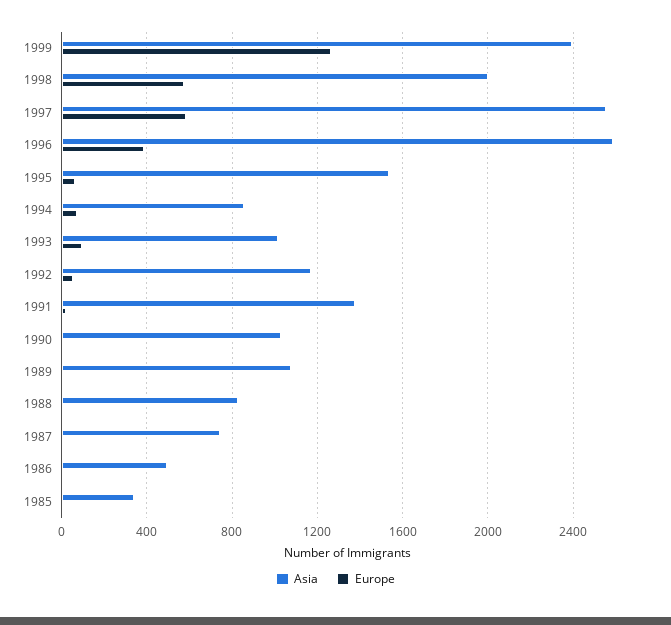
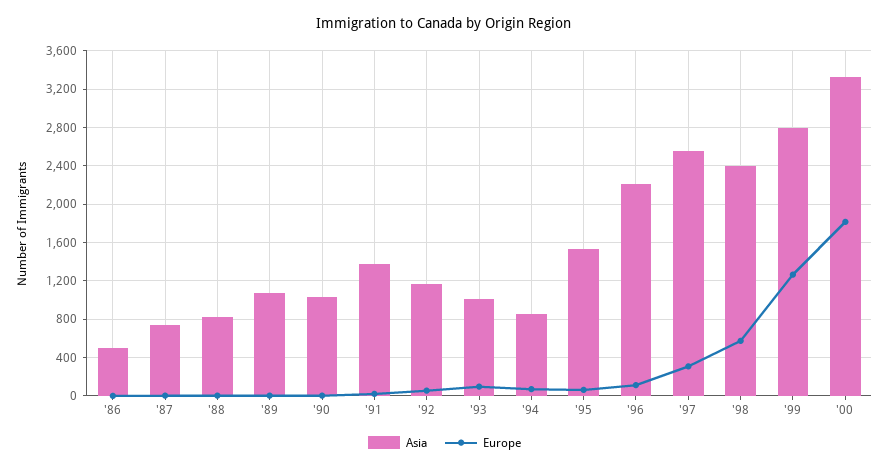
Asia, 1999: 2400 -> 2800
Asia, 1998: 2000 -> 2400
Europe, 1997: 600 -> 300
Asia, 1996: 2600 -> 2200
Europe, 1996: 400 -> 100
Asia, 1985: 350 -> none
Europe, 1985: 0 -> none
Asia, '00: none -> 3300
Europe, '00: none -> 1800

